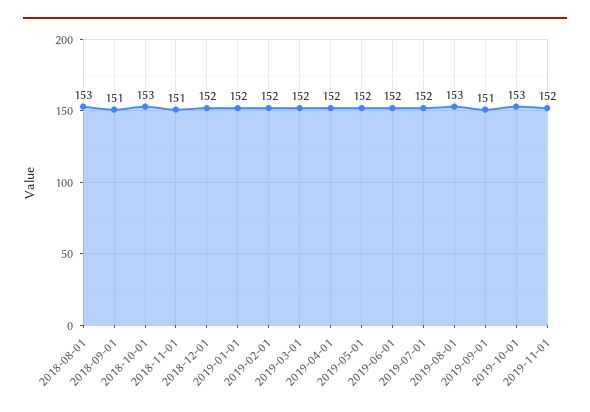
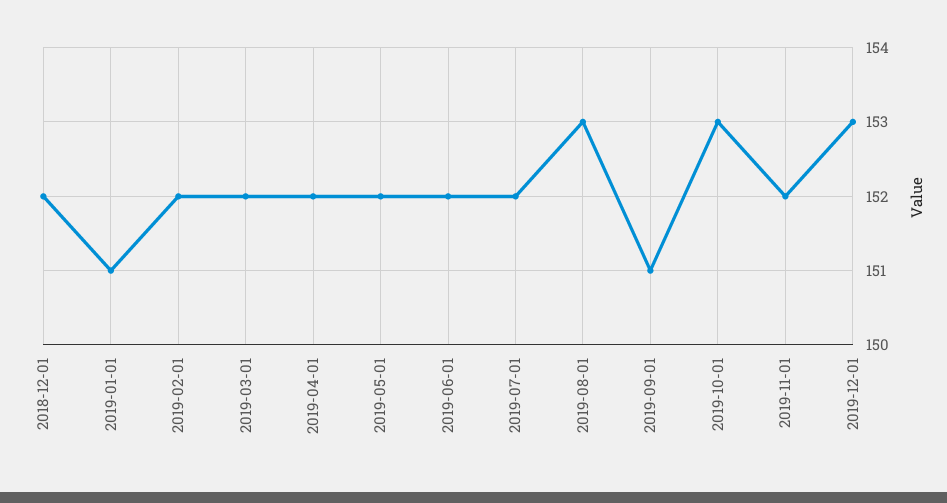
2018-08-01: 153 -> none
2018-09-01: 151 -> none
2018-10-01: 153 -> none
2018-11-01: 151 -> none
2019-01-01: 152 -> 151
2019-12-01: none -> 153

